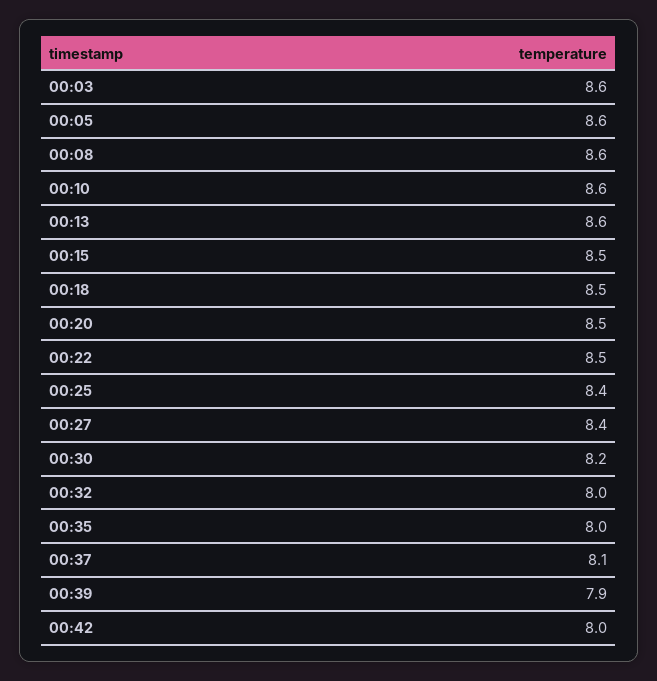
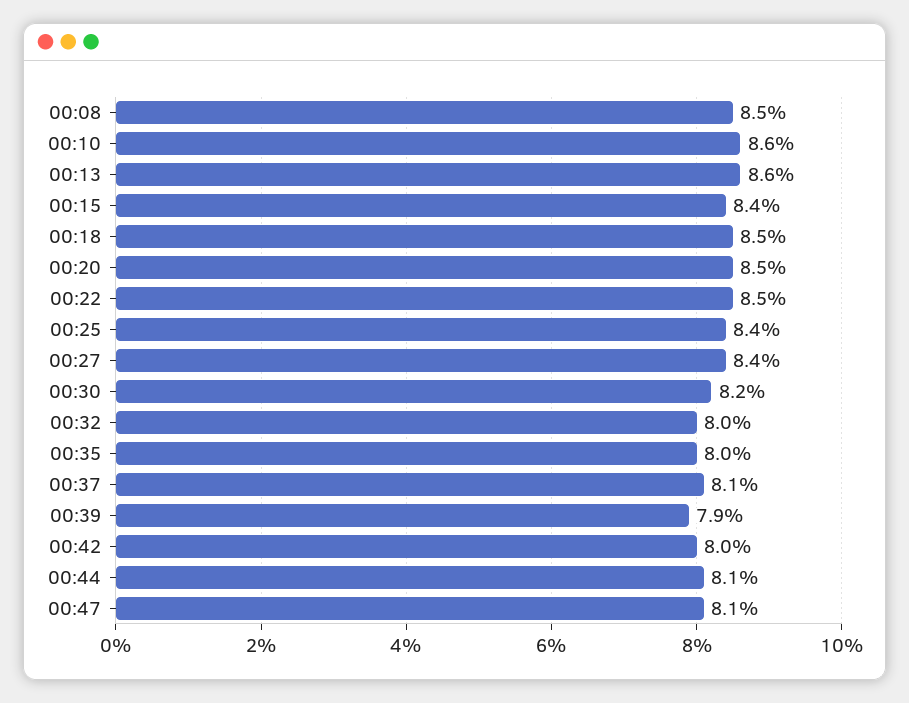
00:03: 8.6 -> none
00:05: 8.6 -> none
00:08: 8.6 -> 8.5
00:15: 8.5 -> 8.4
00:44: none -> 8.1
00:47: none -> 8.1

